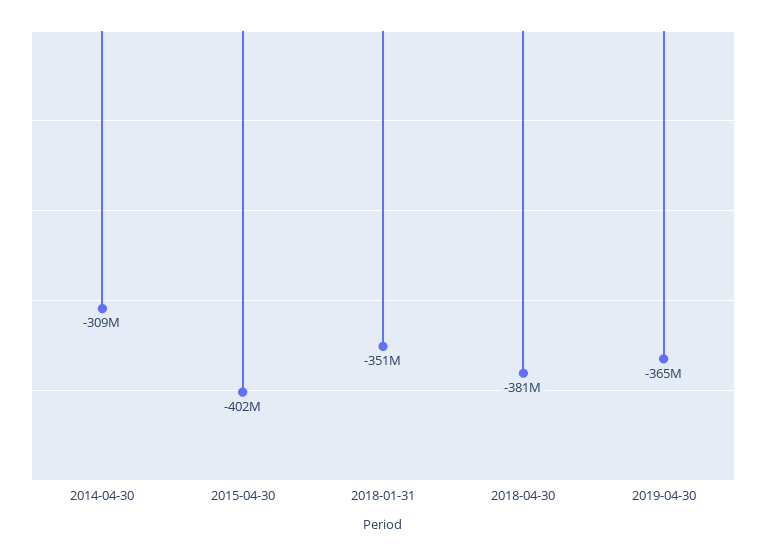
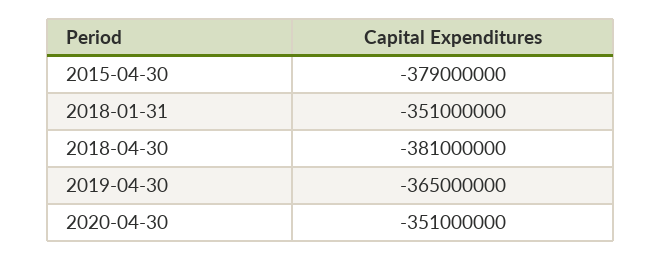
2014-04-30: -309000000 -> none
2015-04-30: -402000000 -> -379000000
2020-04-30: none -> -351000000

